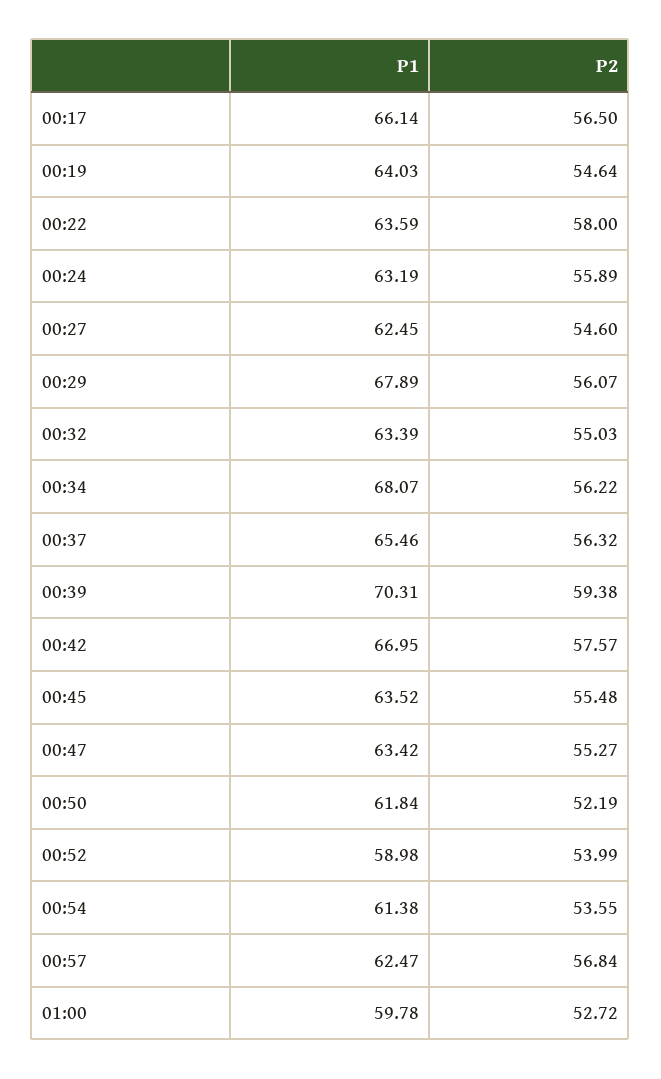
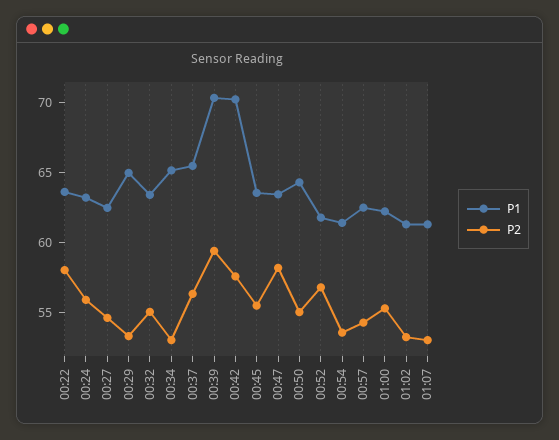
P1, 00:17: 66.14 -> none
P2, 00:17: 56.5 -> none
P1, 00:19: 64.03 -> none
P2, 00:19: 54.64 -> none
P1, 00:29: 67.89 -> 65
P2, 00:29: 56.07 -> 53
P1, 00:34: 68.07 -> 65
P2, 00:34: 56.22 -> 53
P1, 00:42: 66.95 -> 70
P2, 00:47: 55.27 -> 58
P1, 00:50: 61.84 -> 64
P2, 00:50: 52.19 -> 55
P1, 00:52: 58.98 -> 62
P2, 00:52: 53.99 -> 57
P2, 00:57: 56.84 -> 54
P1, 01:00: 59.78 -> 62
P2, 01:00: 52.72 -> 55
P1, 01:02: none -> 61
P2, 01:02: none -> 53
P1, 01:07: none -> 61
P2, 01:07: none -> 53

